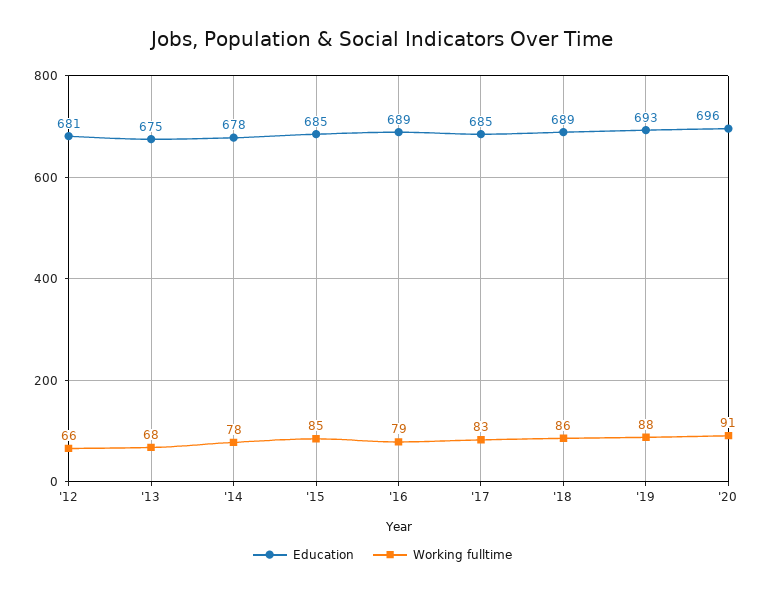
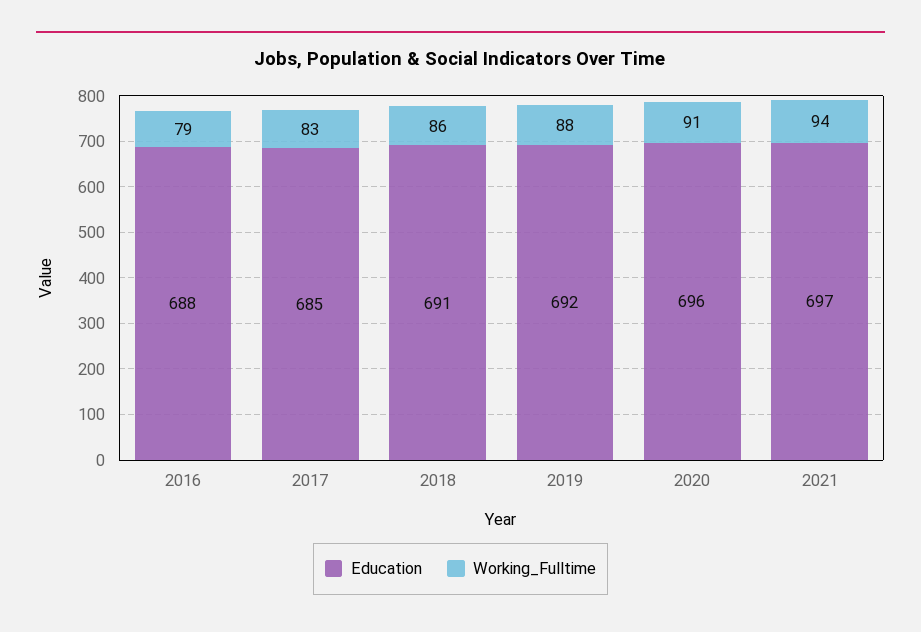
Education, '12: 681 -> none
Working fulltime, '12: 66 -> none
Education, '13: 675 -> none
Working fulltime, '13: 68 -> none
Education, '14: 678 -> none
Working fulltime, '14: 78 -> none
Education, '15: 685 -> none
Working fulltime, '15: 85 -> none
Education, '16: 689 -> 688
Education, '18: 689 -> 691
Education, '19: 693 -> 692
Education, 2021: none -> 697
Working fulltime, 2021: none -> 94

